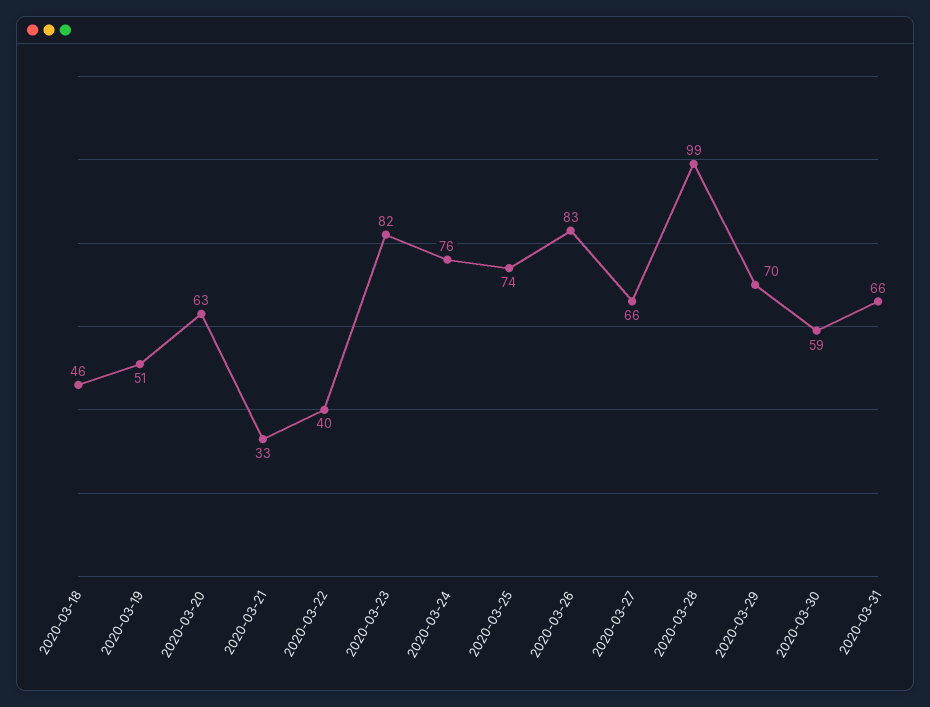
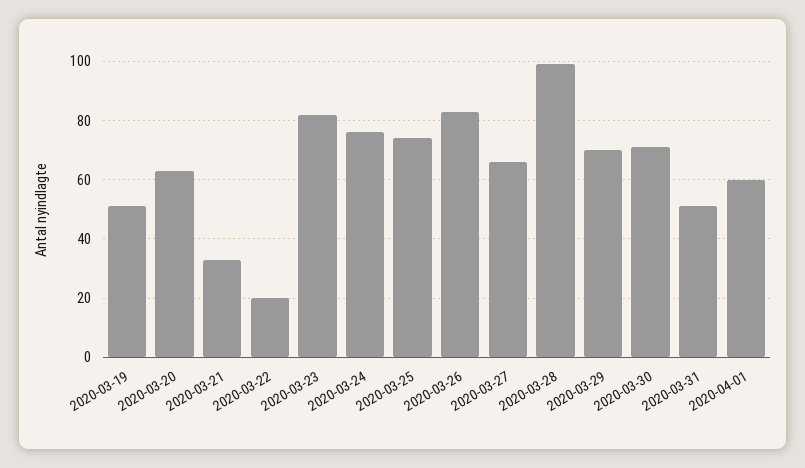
2020-03-18: 46 -> none
2020-03-22: 40 -> 20
2020-03-30: 59 -> 70
2020-03-31: 66 -> 50
2020-04-01: none -> 60

